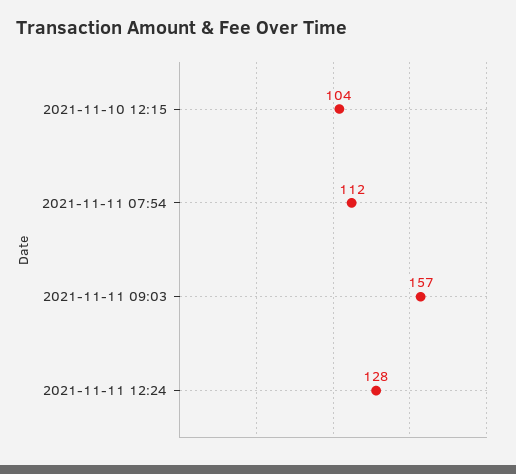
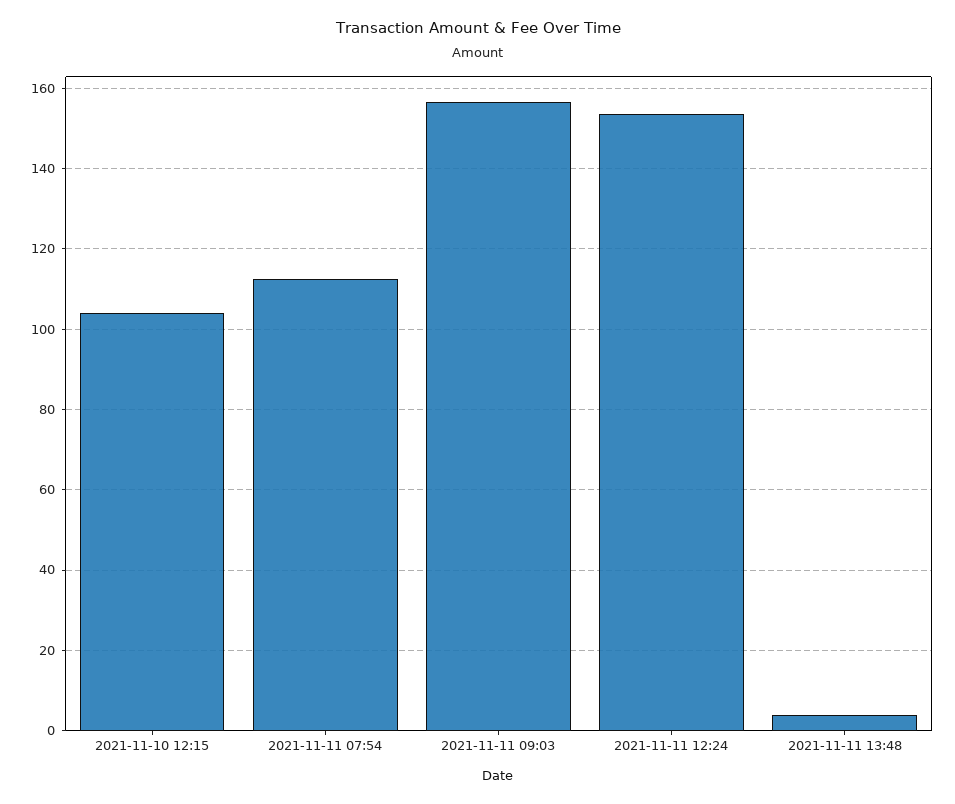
2021-11-11 12:24: 128 -> 154
2021-11-11 13:48: none -> 4

